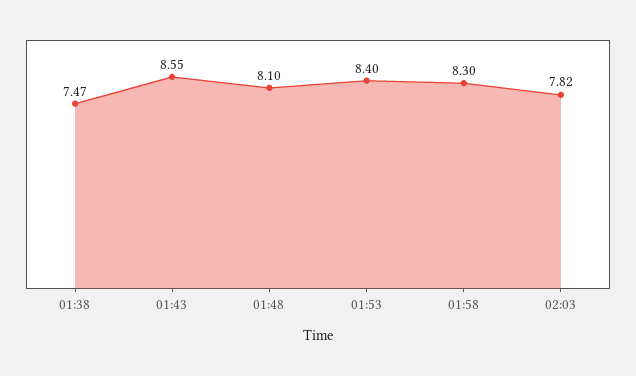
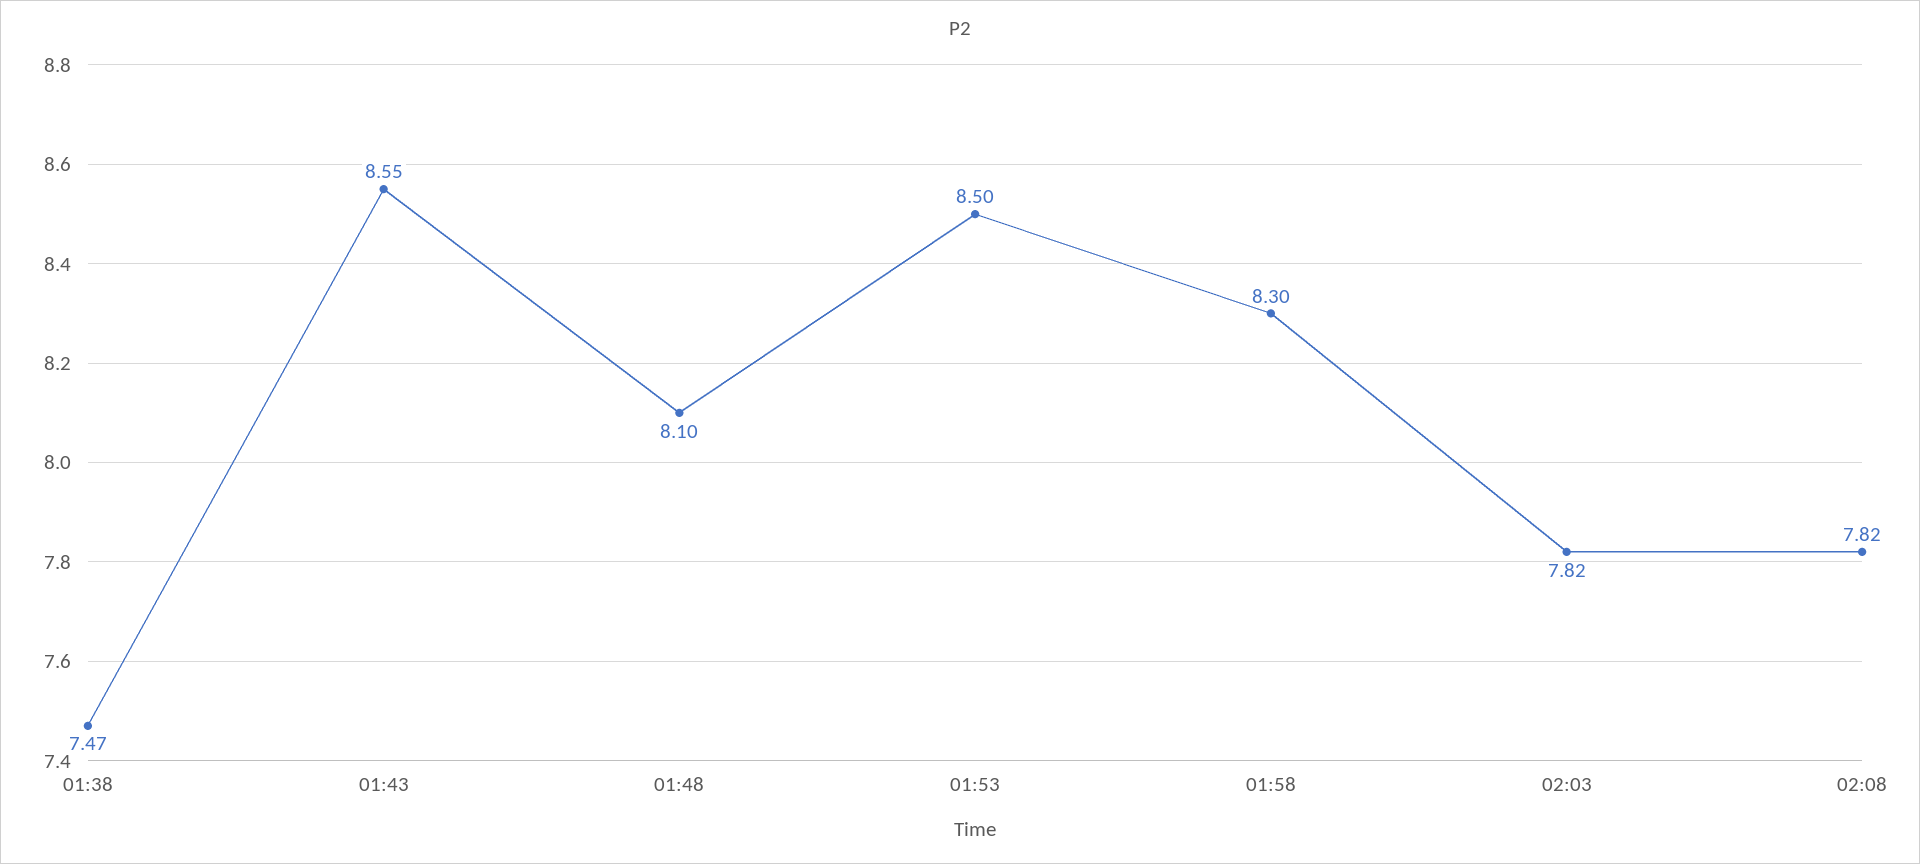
01:53: 8.4 -> 8.5
02:08: none -> 7.82

